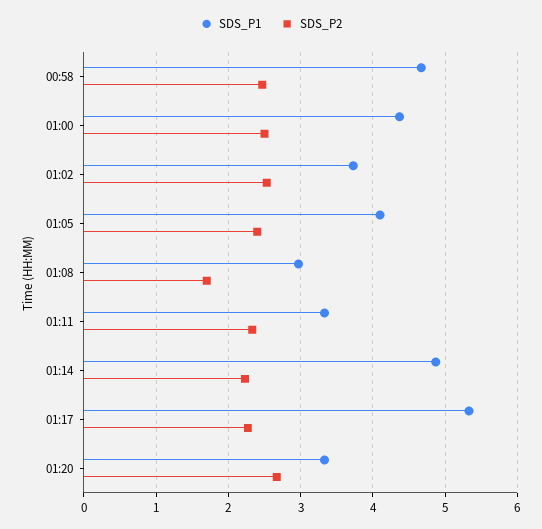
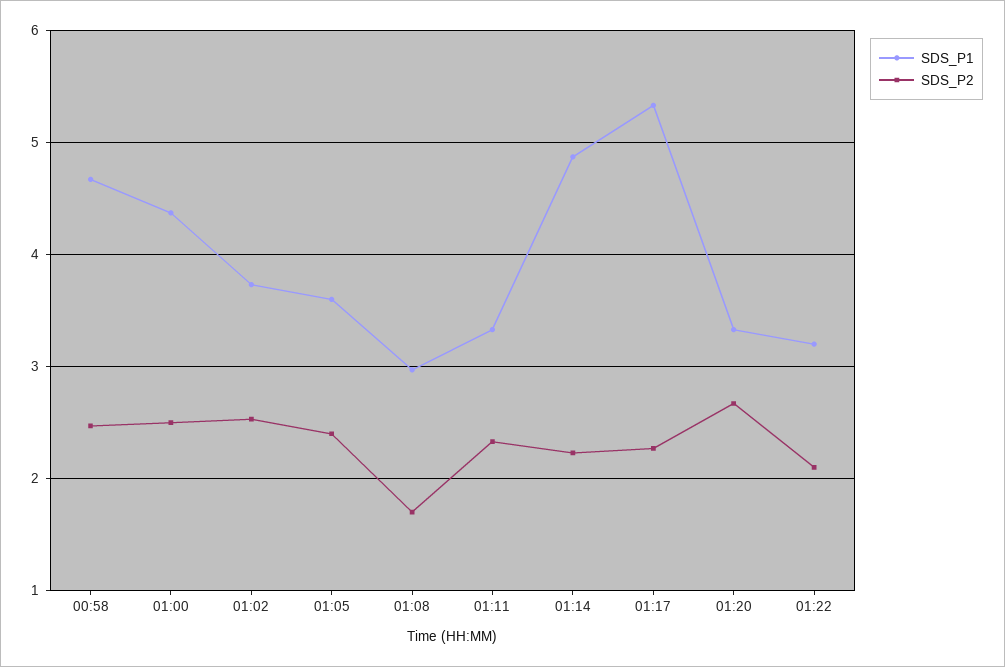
SDS_P1, 01:05: 4.1 -> 3.6
SDS_P1, 01:22: none -> 3.2
SDS_P2, 01:22: none -> 2.1

